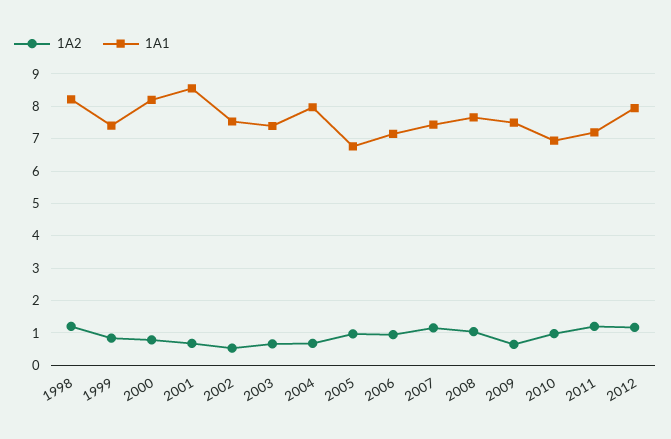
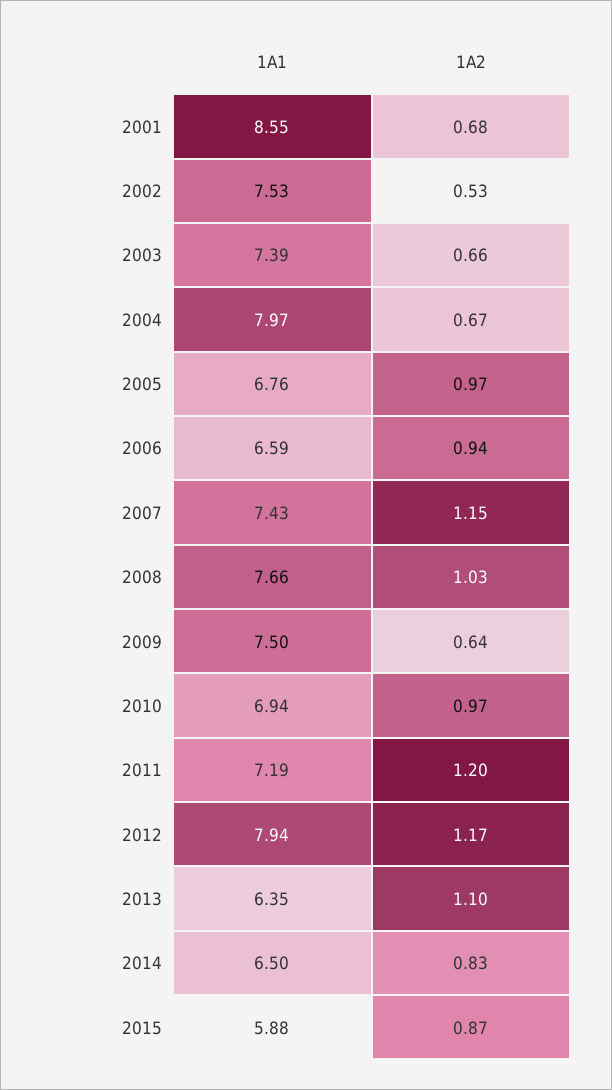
1A2, 1998: 1.2 -> none
1A1, 1998: 8.2 -> none
1A2, 1999: 0.8 -> none
1A1, 1999: 7.4 -> none
1A2, 2000: 0.8 -> none
1A1, 2000: 8.2 -> none
1A1, 2006: 7.2 -> 6.59
1A1, 2013: none -> 6.35
1A2, 2013: none -> 1.1
1A1, 2014: none -> 6.5
1A2, 2014: none -> 0.83
1A1, 2015: none -> 5.88
1A2, 2015: none -> 0.87

